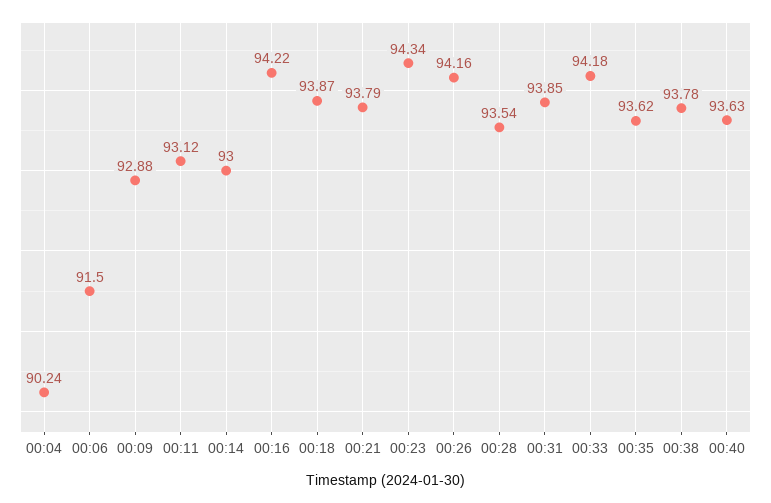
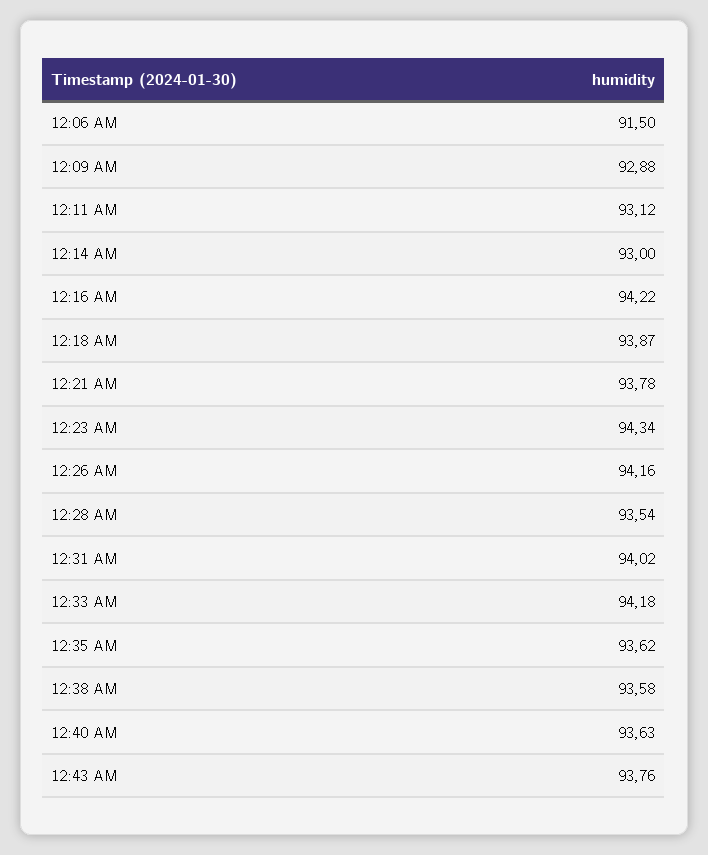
00:04: 90.24 -> none
00:21: 93.79 -> 93.78
00:31: 93.85 -> 94.02
00:38: 93.78 -> 93.58
12:43 AM: none -> 93.76

